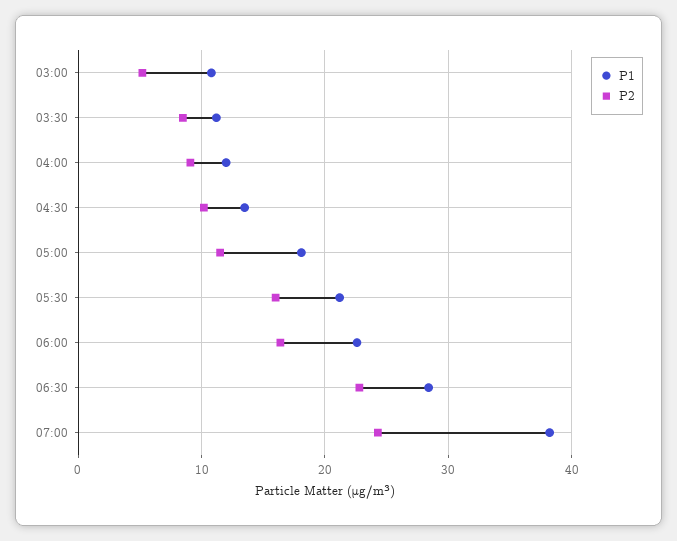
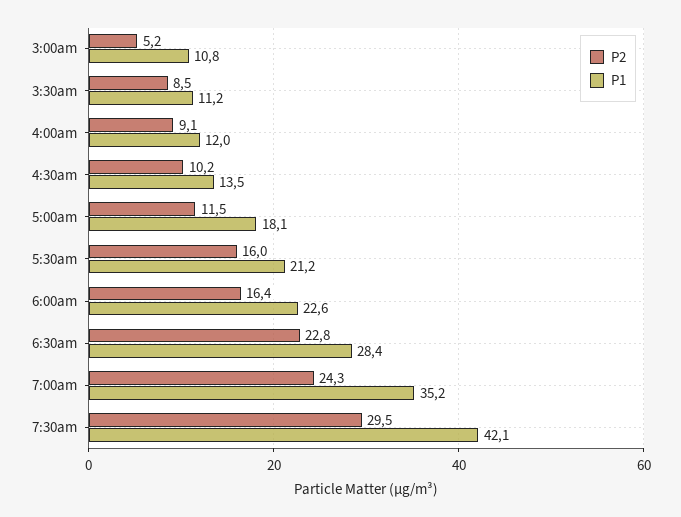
P1, 07:00: 38 -> 35.2
P2, 7:30am: none -> 29.5
P1, 7:30am: none -> 42.1

